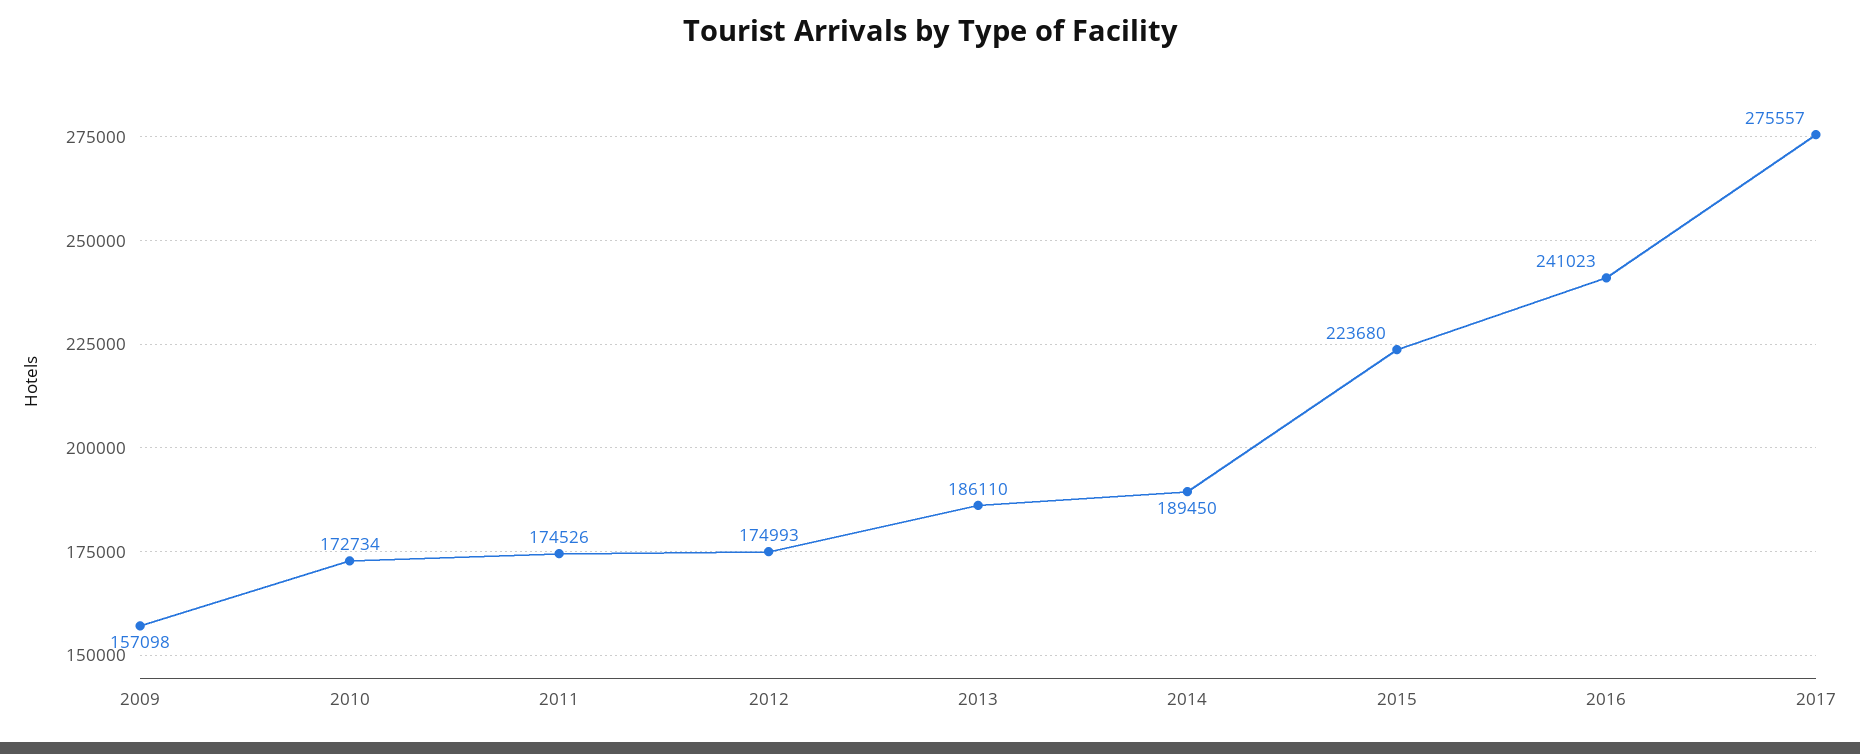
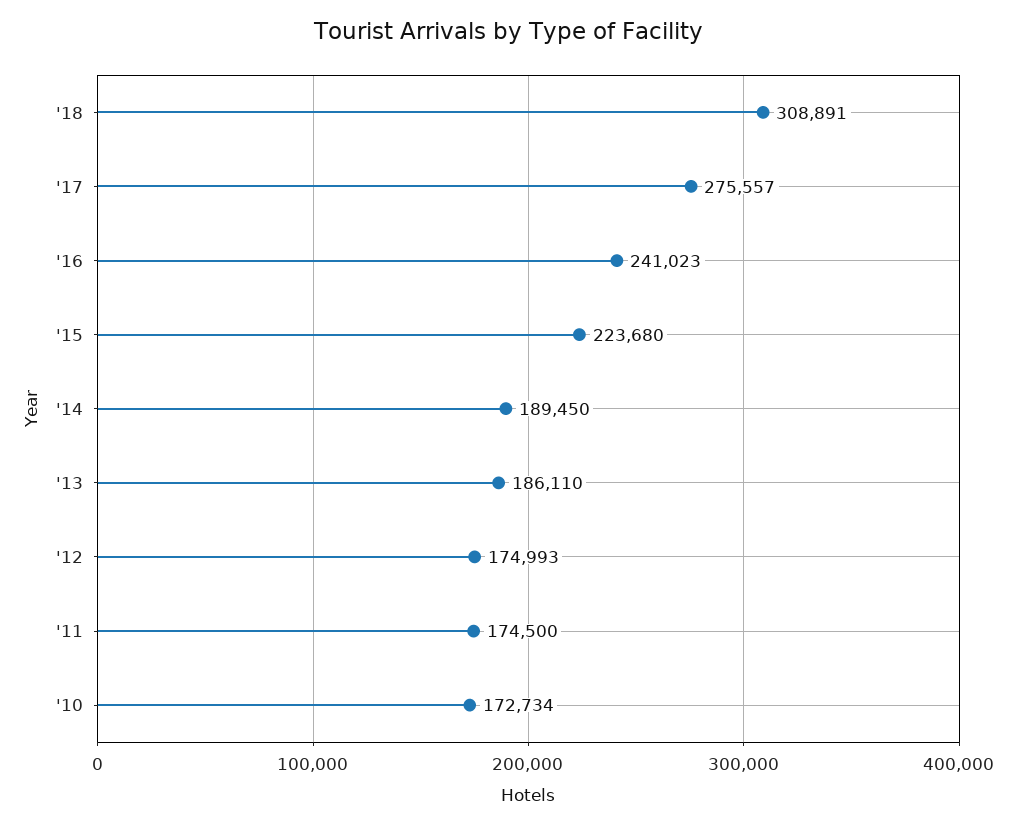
2009: 157098 -> none
2011: 174526 -> 174500
'18: none -> 308891

